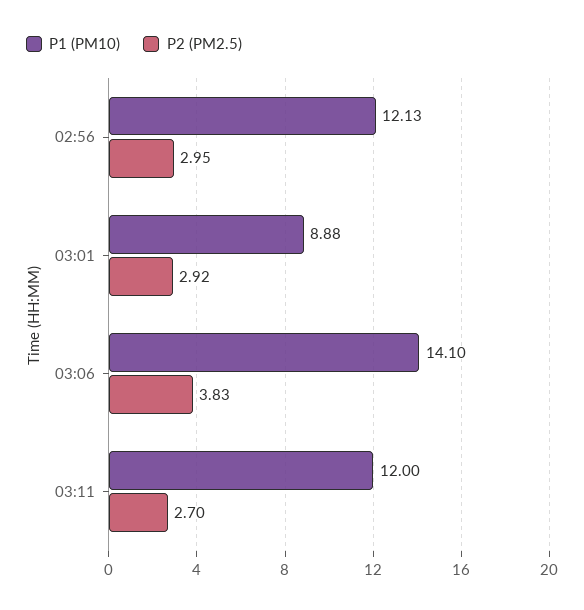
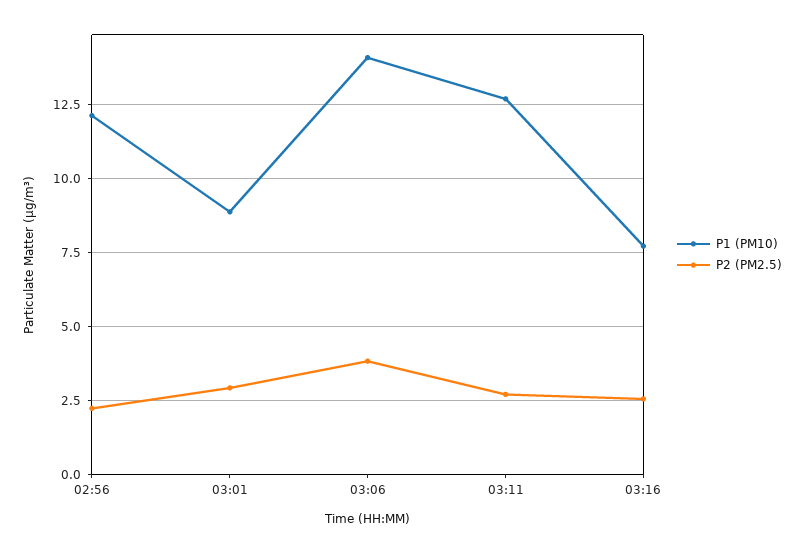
P2 (PM2.5), 02:56: 2.95 -> 2.25
P1 (PM10), 03:11: 12 -> 12.75
P1 (PM10), 03:16: none -> 7.75
P2 (PM2.5), 03:16: none -> 2.5

